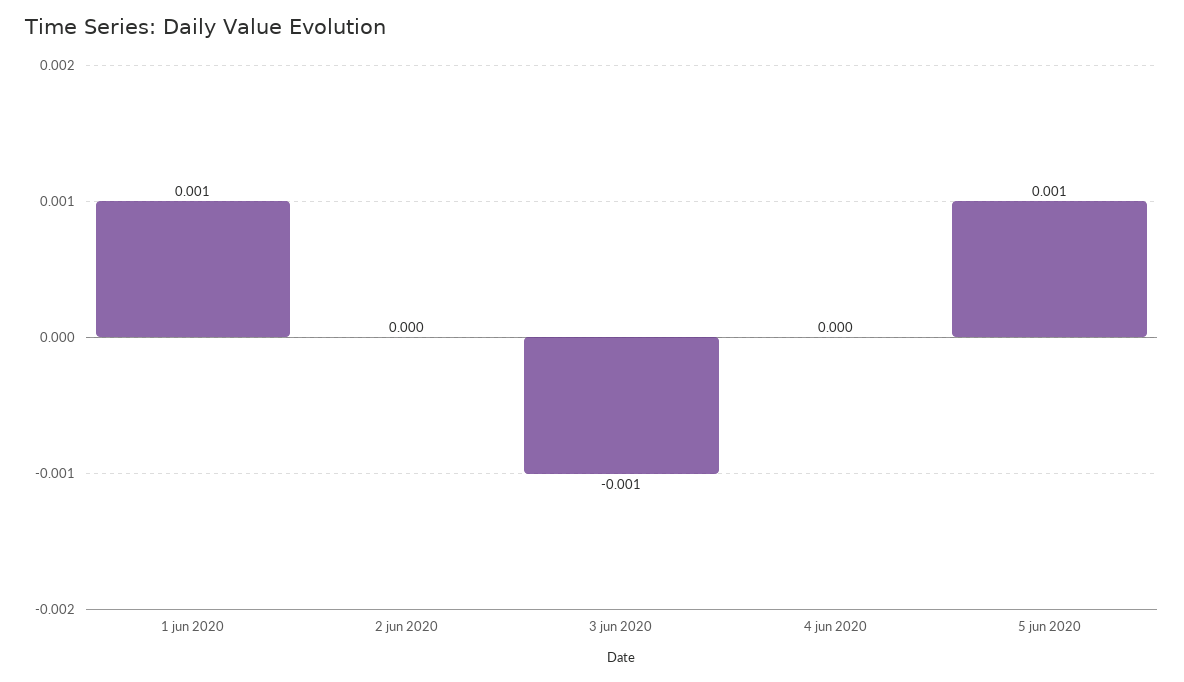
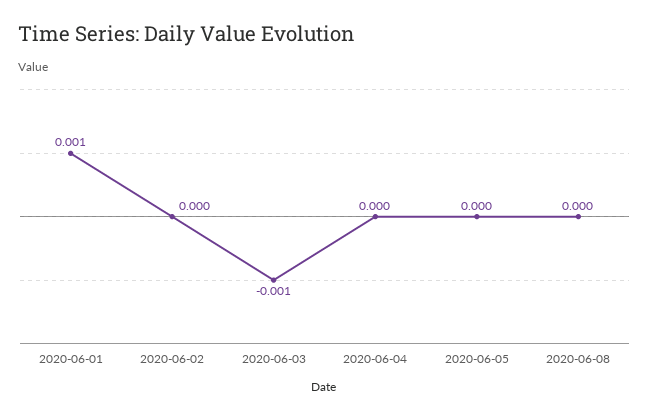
5 jun 2020: 0.001 -> 0
2020-06-08: none -> 0

